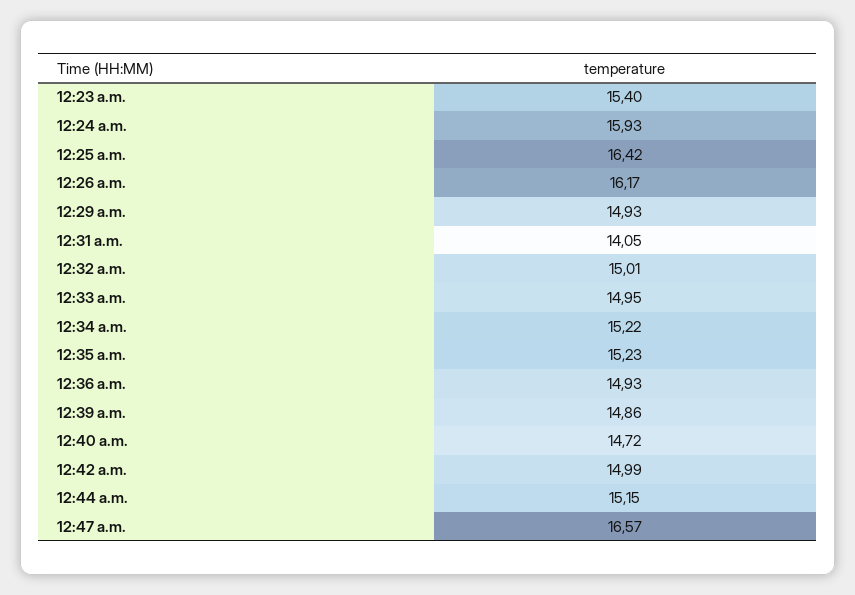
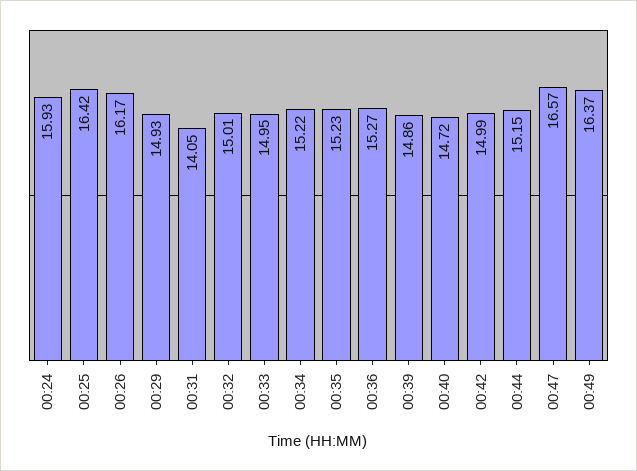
12:23 a.m.: 15.4 -> none
12:36 a.m.: 14.93 -> 15.27
00:49: none -> 16.37

